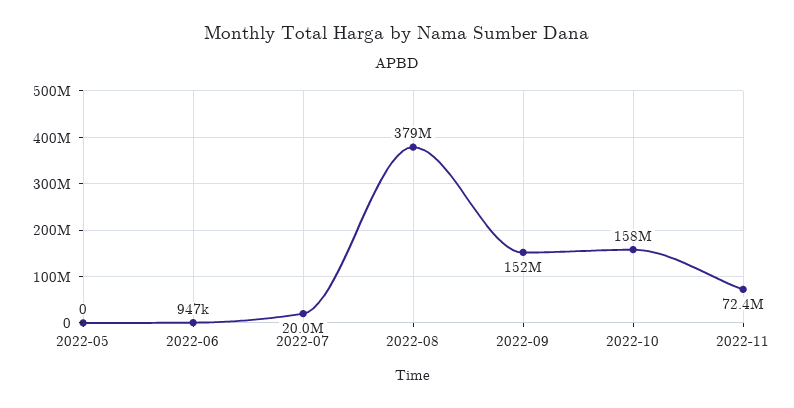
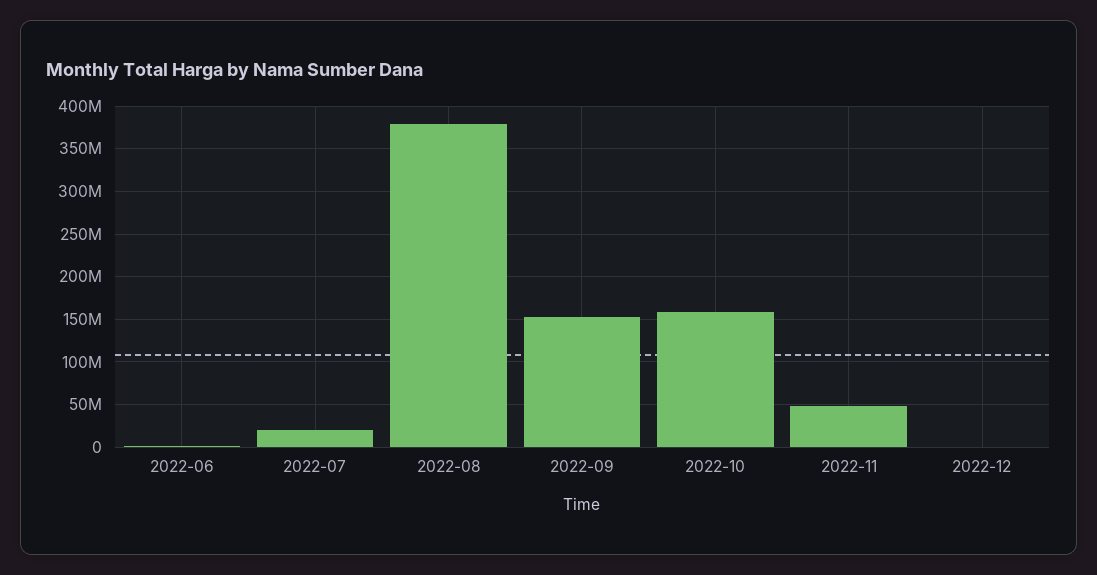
2022-05: 0 -> none
2022-11: 72400000 -> 50000000
2022-12: none -> 0

